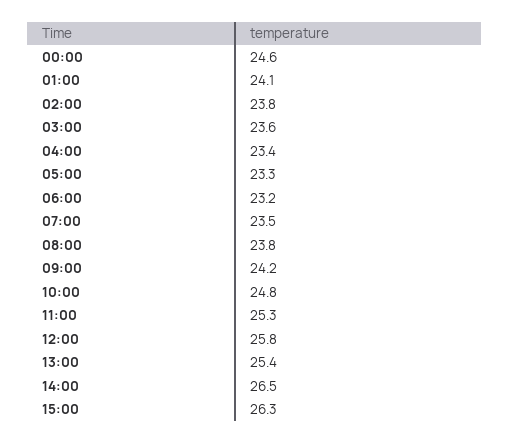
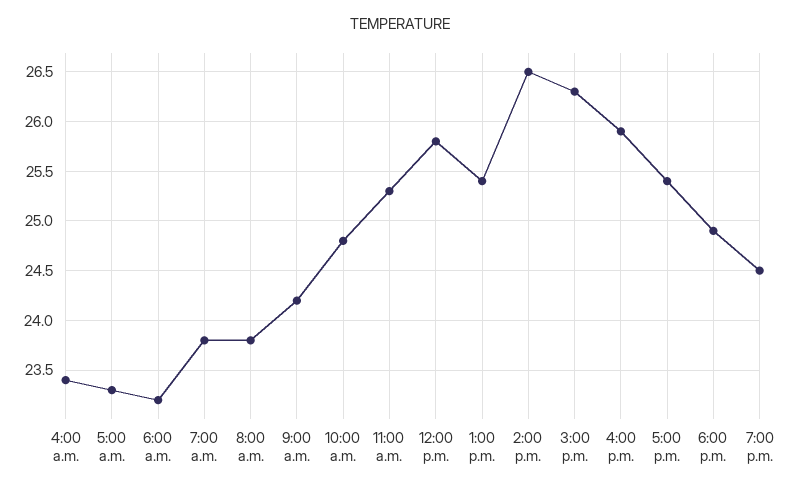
00:00: 24.6 -> none
01:00: 24.1 -> none
02:00: 23.8 -> none
03:00: 23.6 -> none
07:00: 23.5 -> 23.8
4:00 p.m.: none -> 25.9
5:00 p.m.: none -> 25.4
6:00 p.m.: none -> 24.9
7:00 p.m.: none -> 24.5

